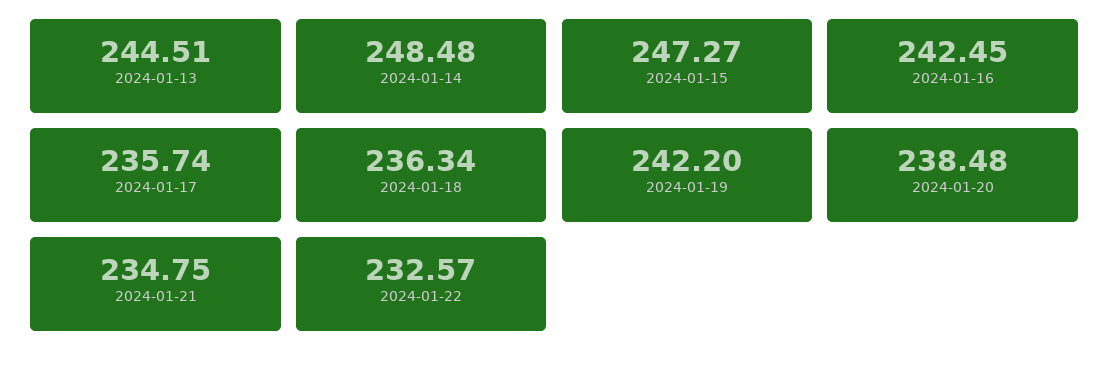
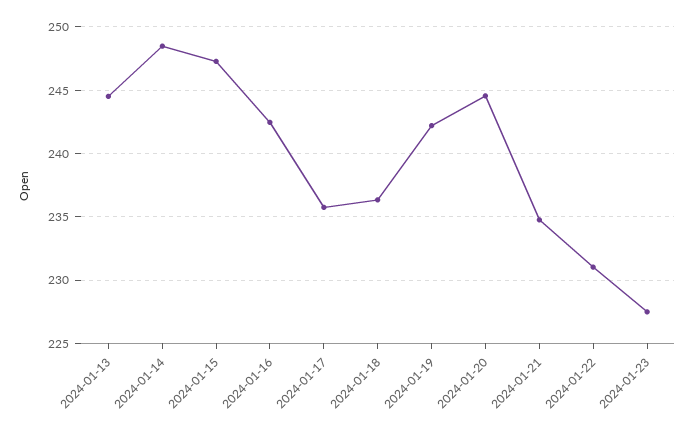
2024-01-20: 238.48 -> 244.5
2024-01-22: 232.57 -> 231
2024-01-23: none -> 227.5

